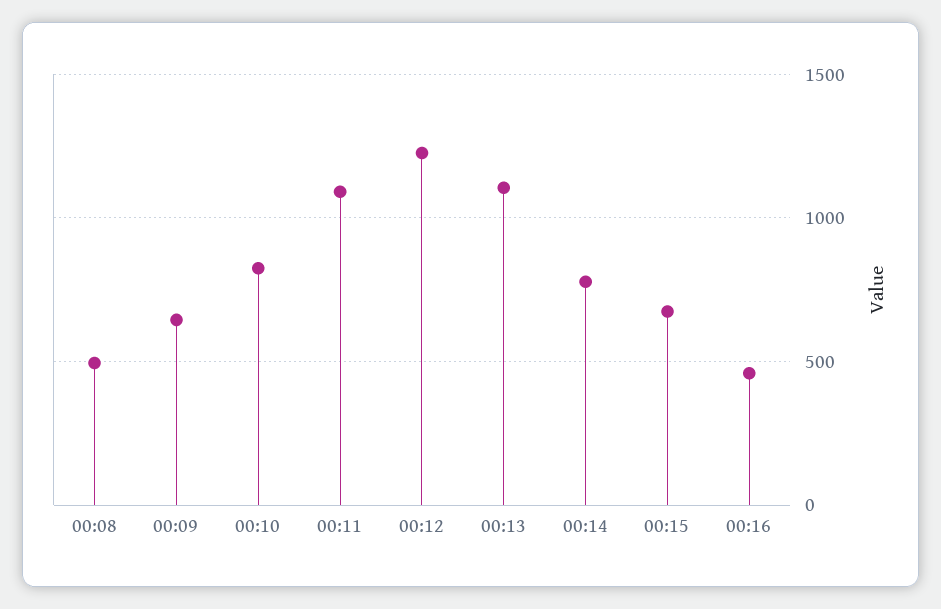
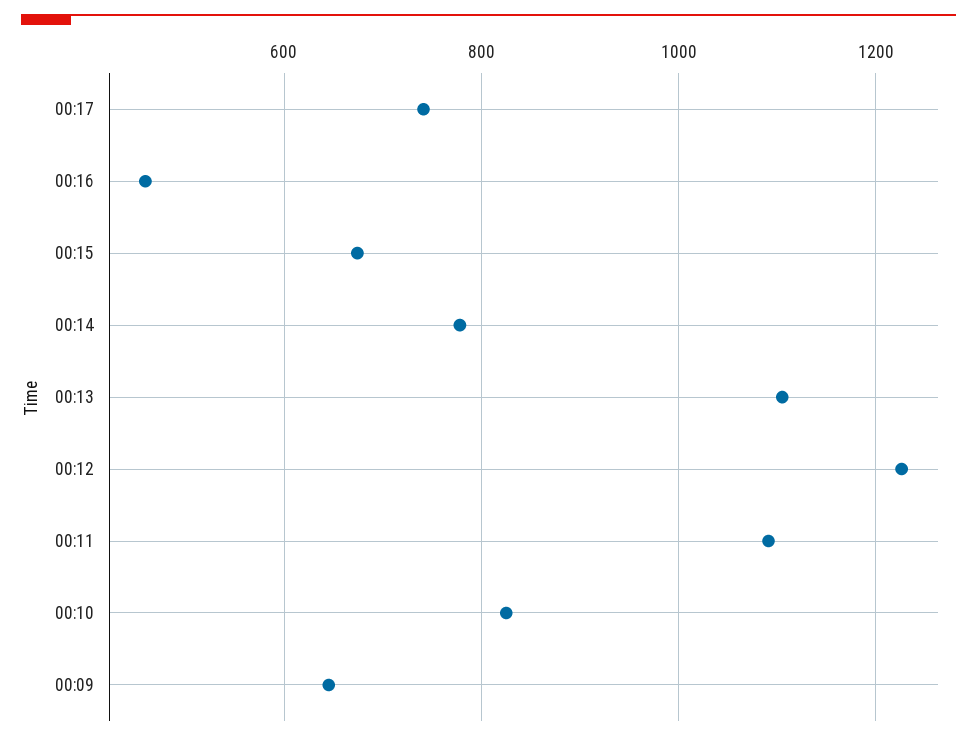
00:08: 500 -> none
00:17: none -> 740

